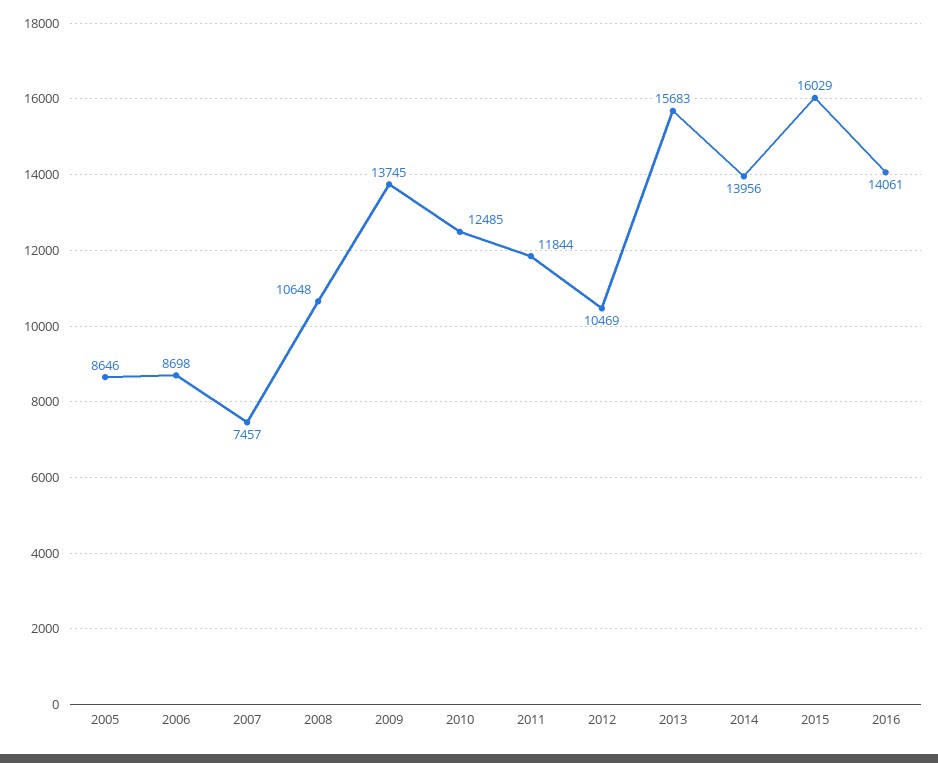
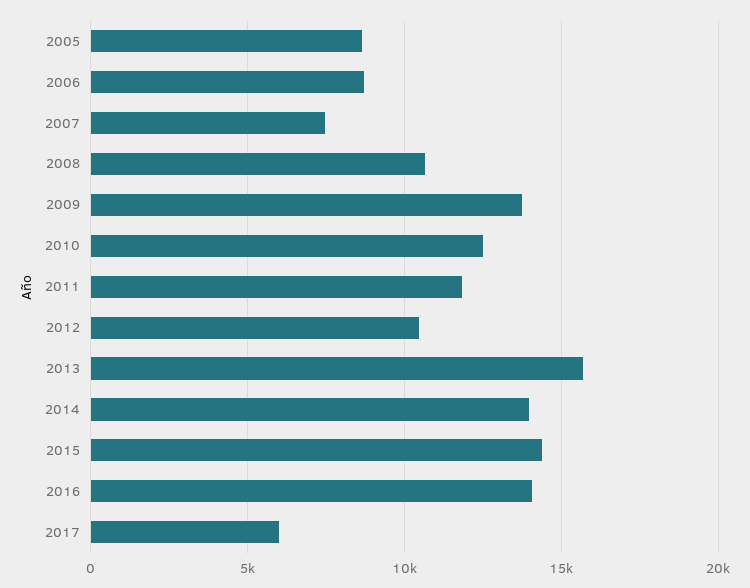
2015: 16029 -> 14500
2017: none -> 6000

